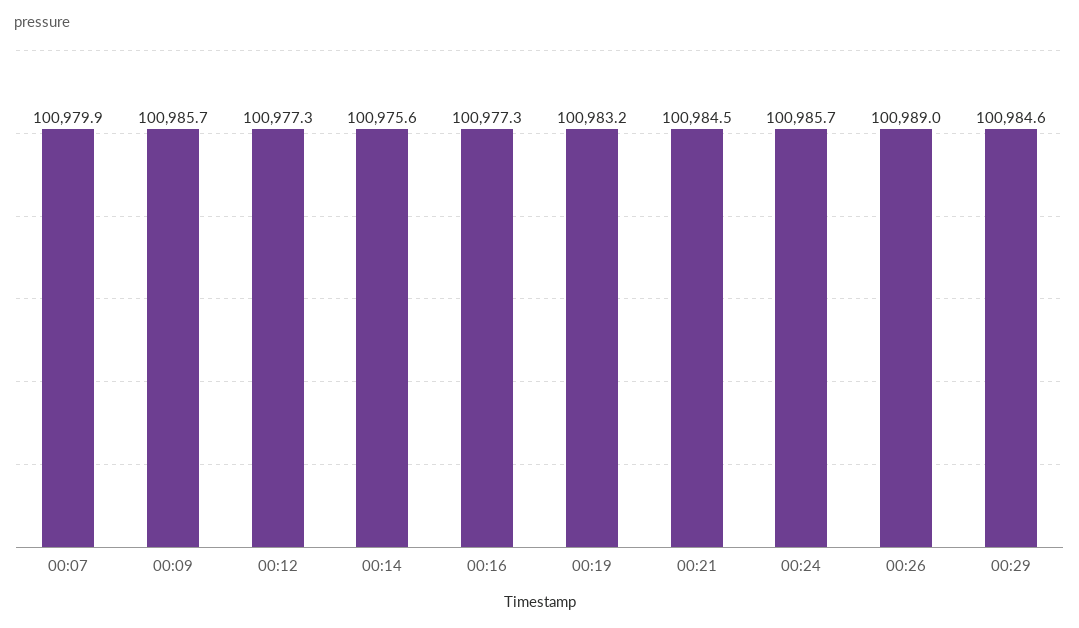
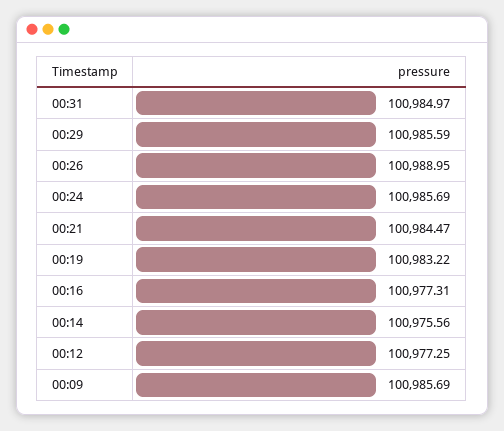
00:07: 100979.9 -> none
00:29: 100984.6 -> 100985.59
00:31: none -> 100984.97

